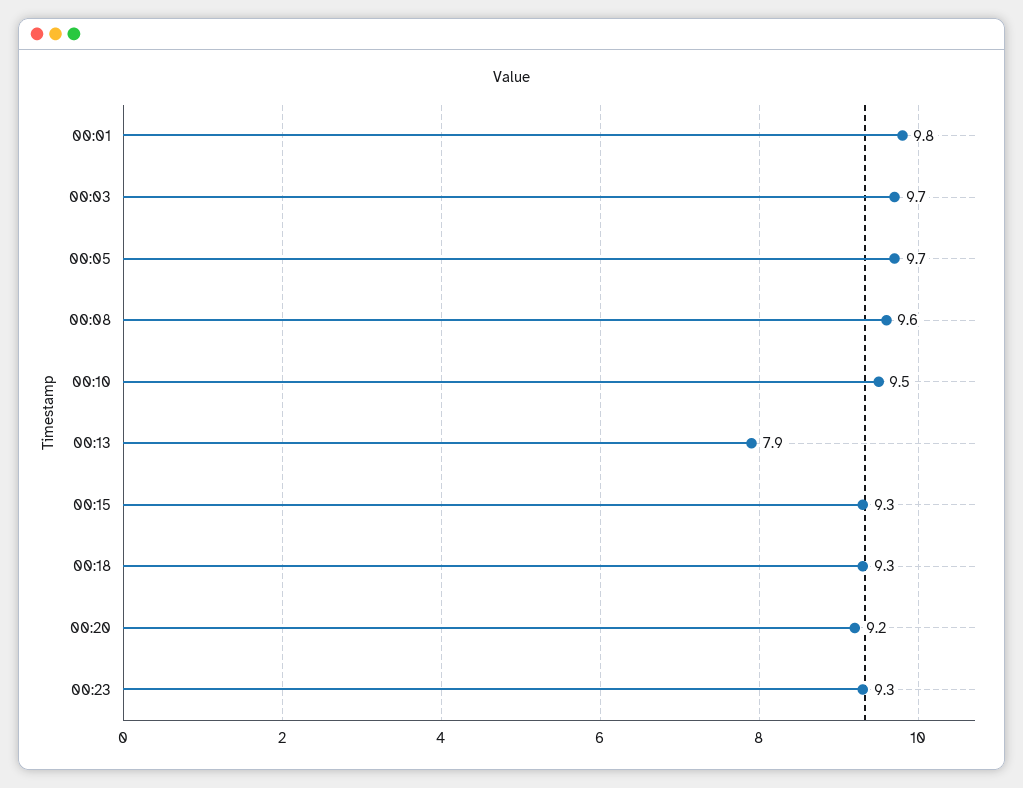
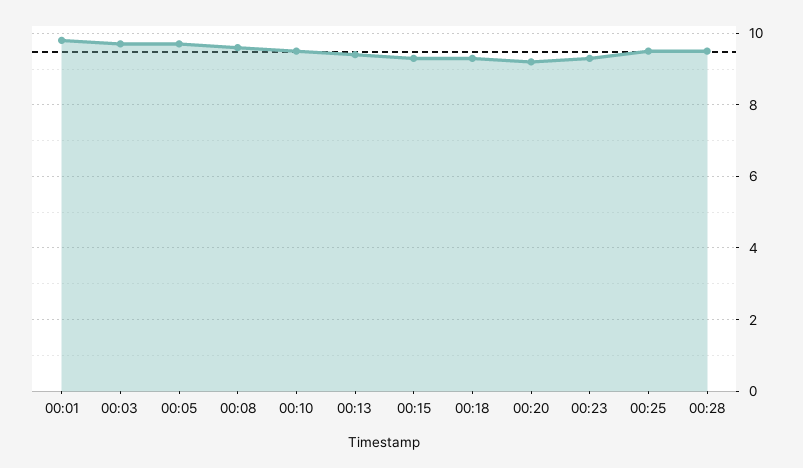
00:13: 7.9 -> 9.5
00:25: none -> 9.5
00:28: none -> 9.5

